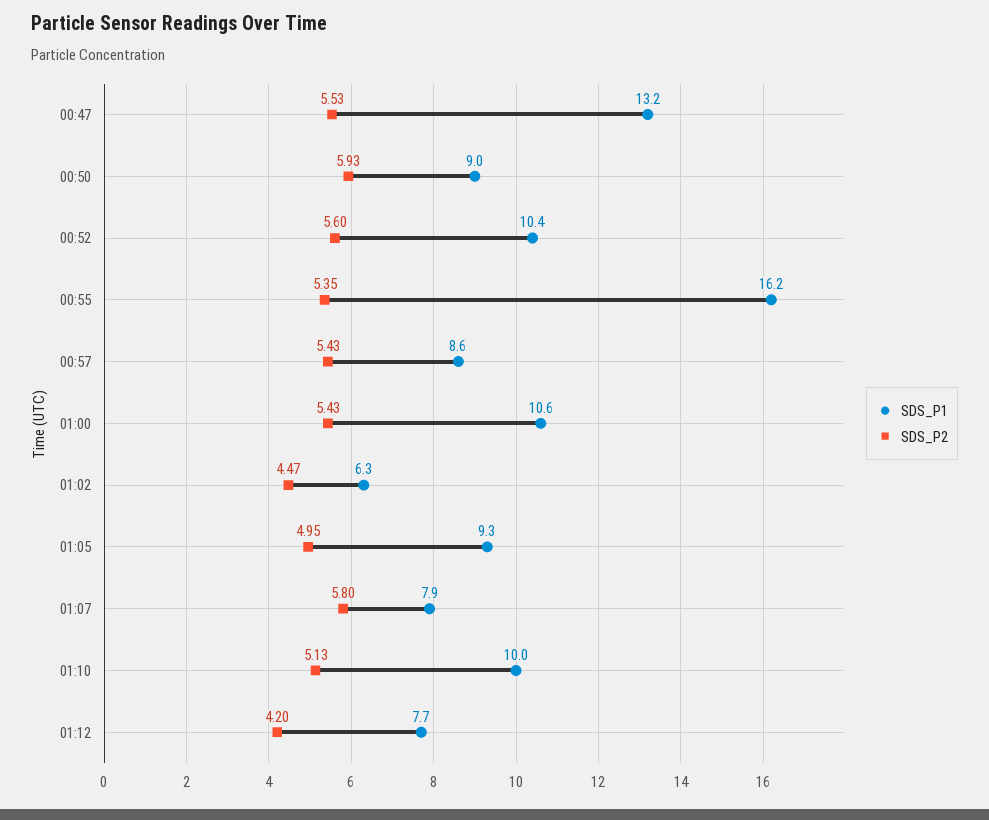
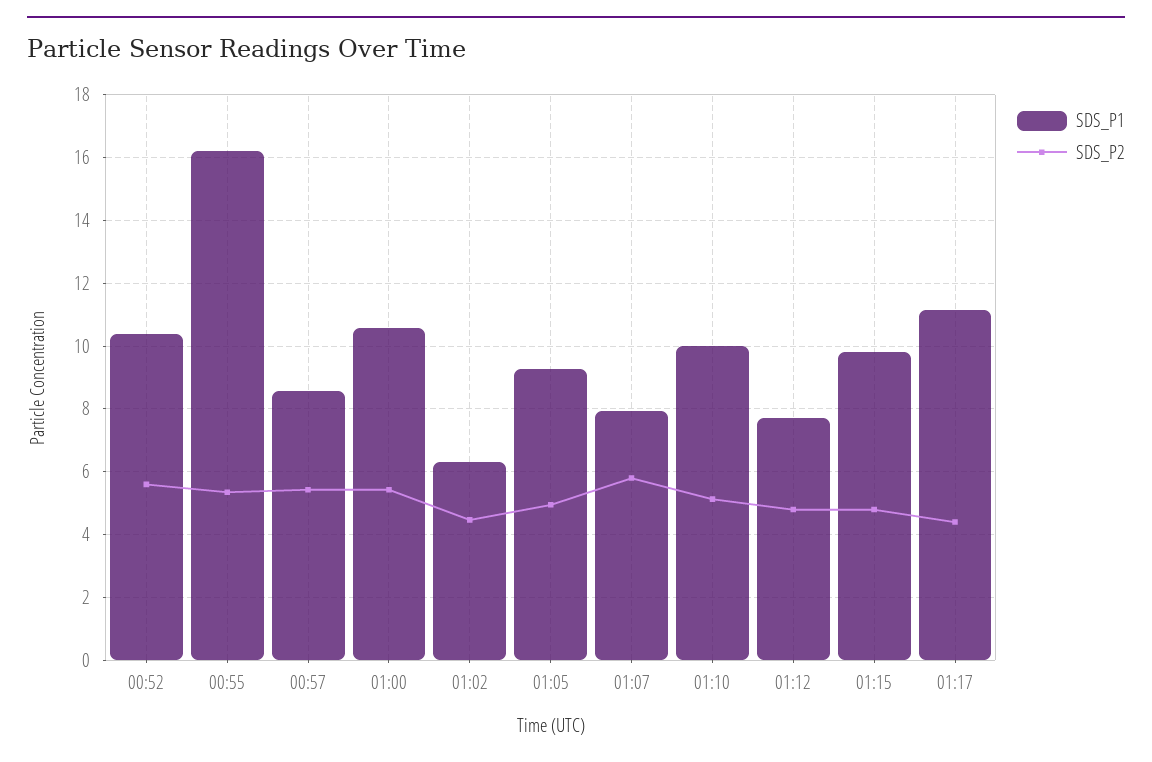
SDS_P1, 00:47: 13.2 -> none
SDS_P2, 00:47: 5.53 -> none
SDS_P1, 00:50: 9 -> none
SDS_P2, 00:50: 5.93 -> none
SDS_P2, 01:12: 4.2 -> 4.8
SDS_P1, 01:15: none -> 9.8
SDS_P2, 01:15: none -> 4.8
SDS_P1, 01:17: none -> 11.2
SDS_P2, 01:17: none -> 4.4

